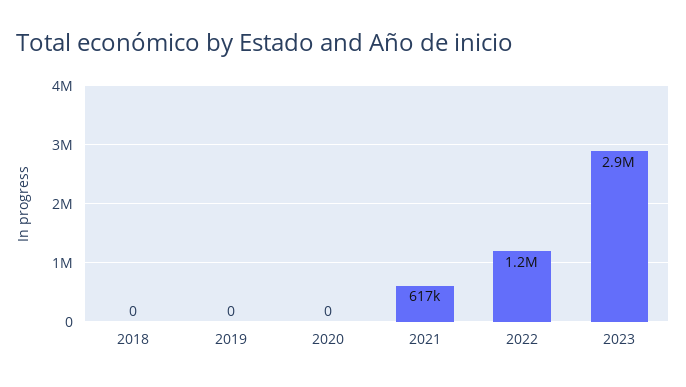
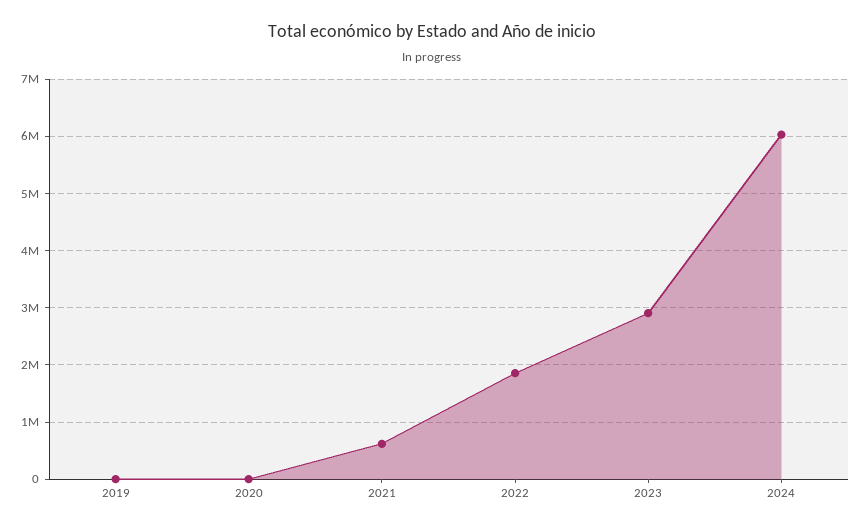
2018: 0 -> none
2022: 1200000 -> 1800000
2024: none -> 6000000

